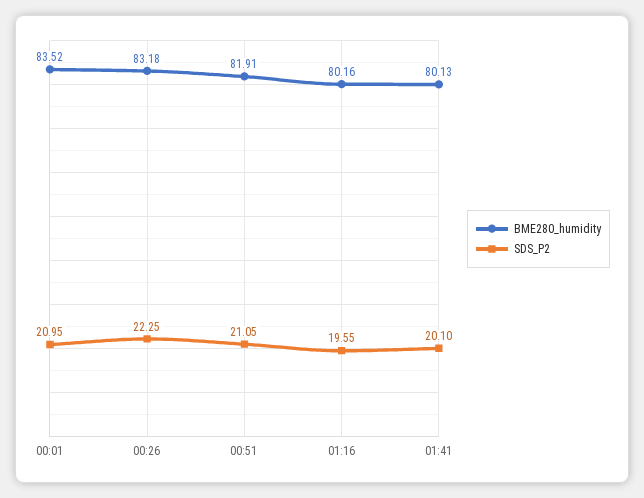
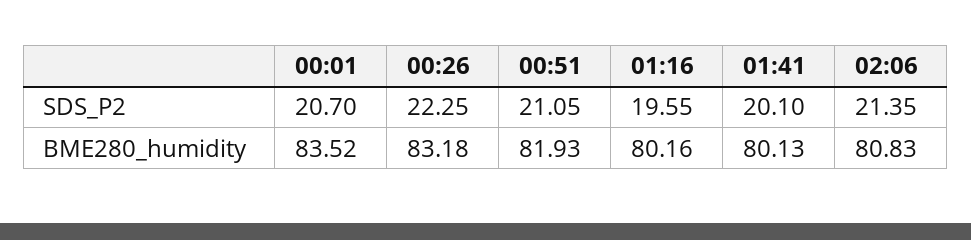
SDS_P2, 00:01: 20.95 -> 20.7
BME280_humidity, 00:51: 81.91 -> 81.93
SDS_P2, 02:06: none -> 21.35
BME280_humidity, 02:06: none -> 80.83

